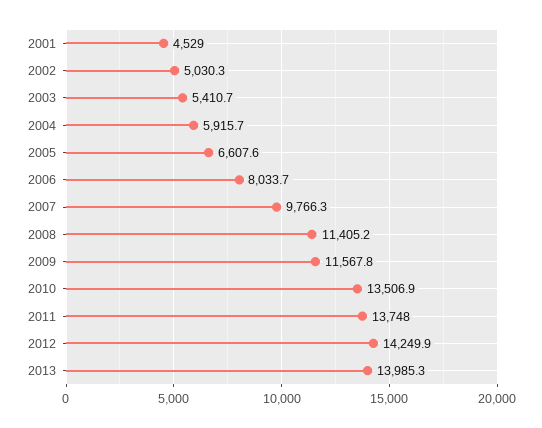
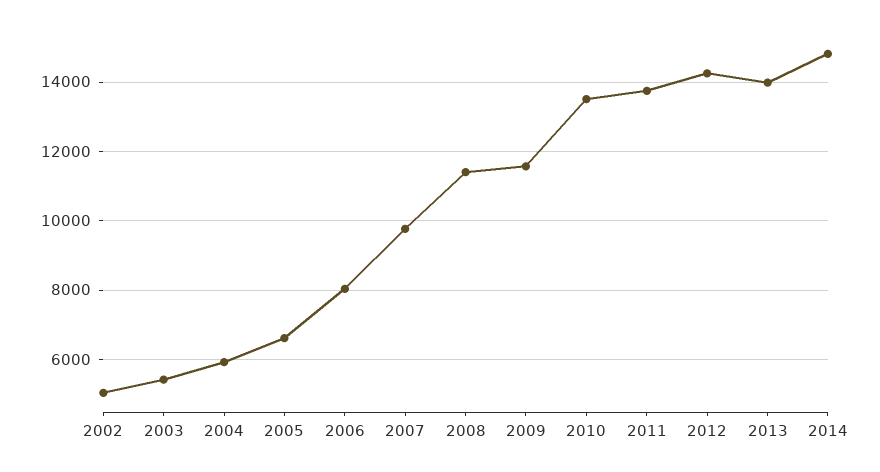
2001: 4529 -> none
2014: none -> 14800

